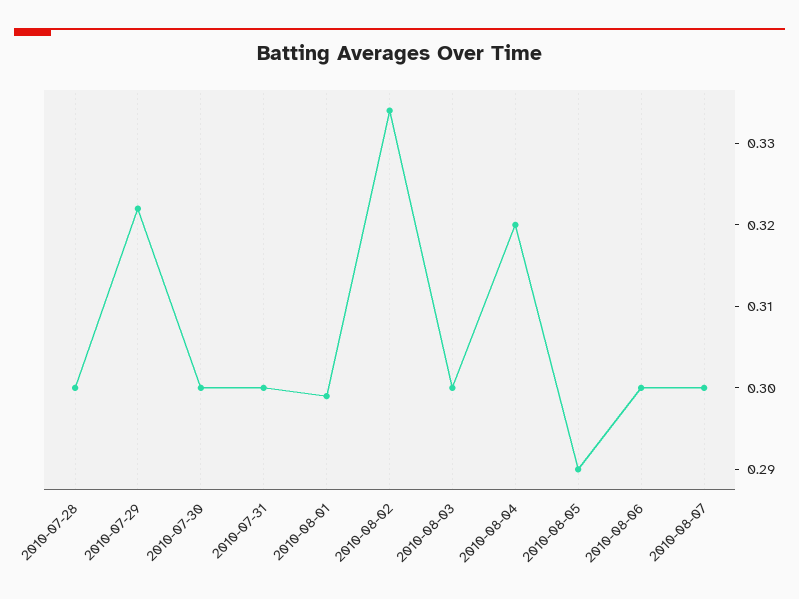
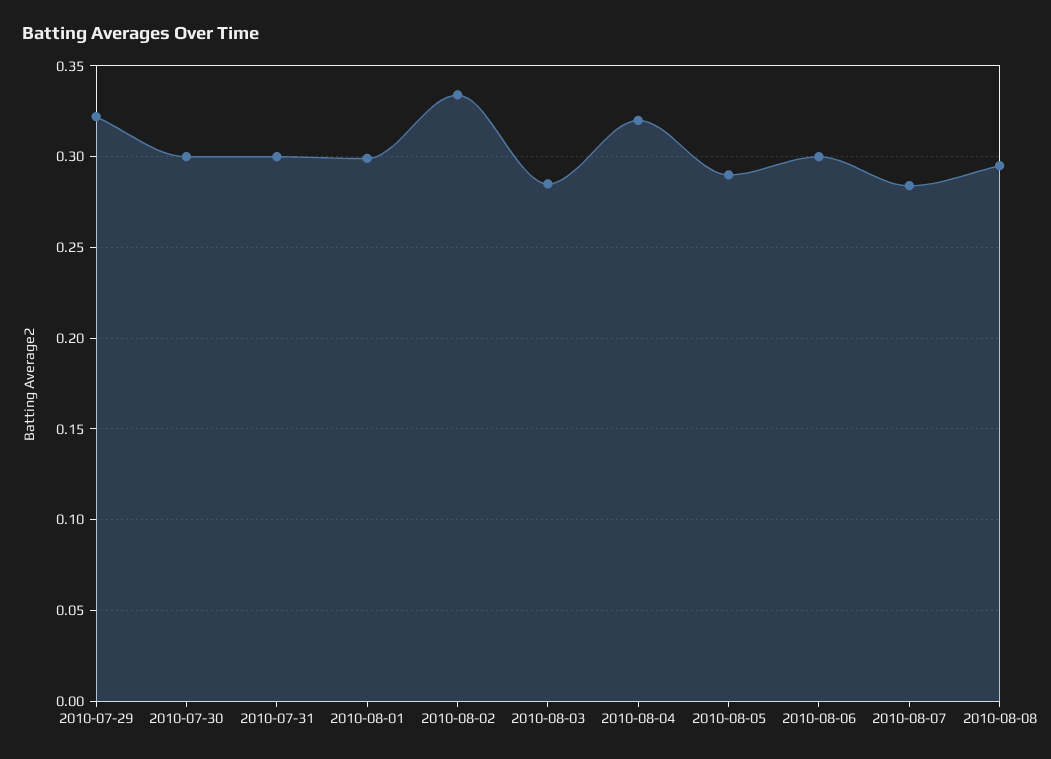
2010-07-28: 0.3 -> none
2010-08-03: 0.3 -> 0.285
2010-08-07: 0.3 -> 0.285
2010-08-08: none -> 0.295

